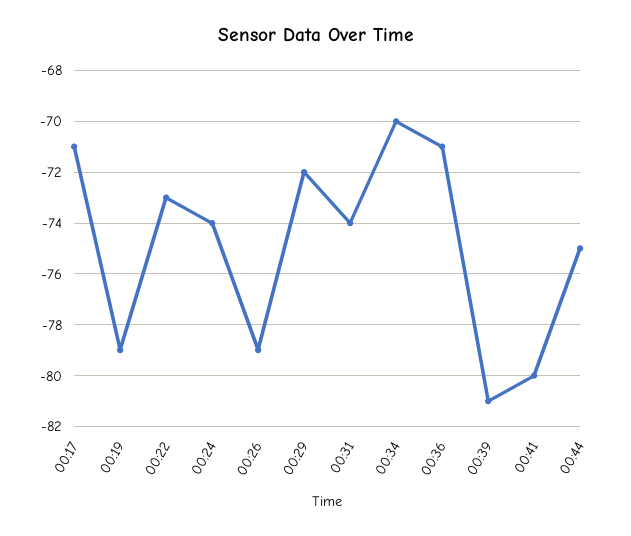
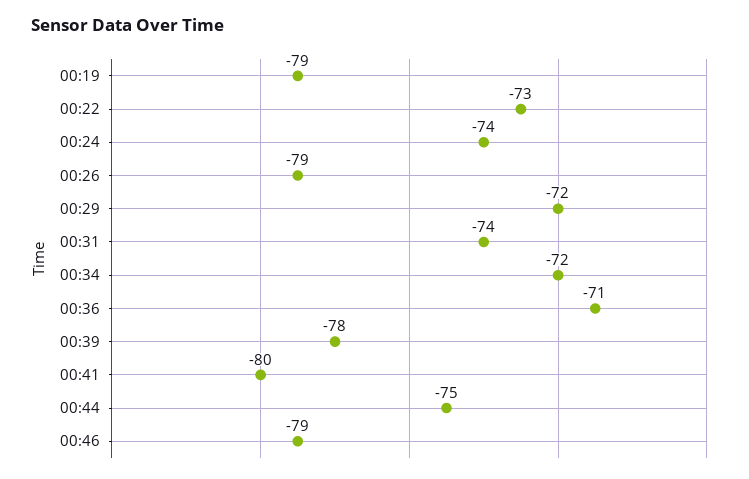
00:17: -71 -> none
00:34: -70 -> -72
00:39: -81 -> -78
00:46: none -> -79

